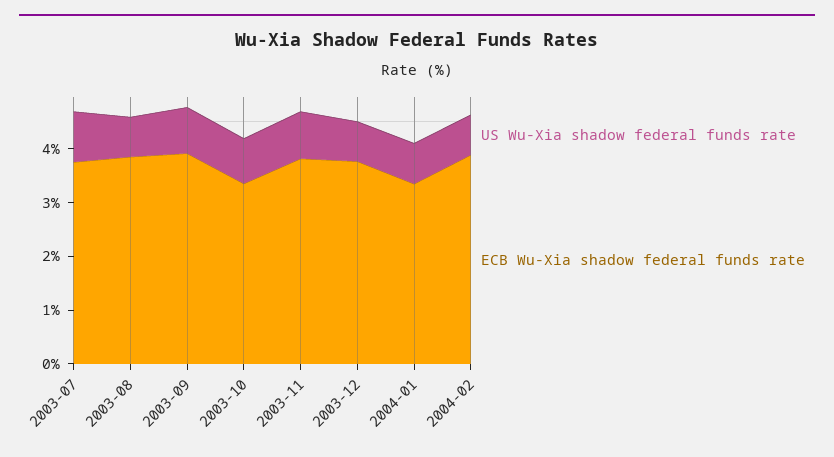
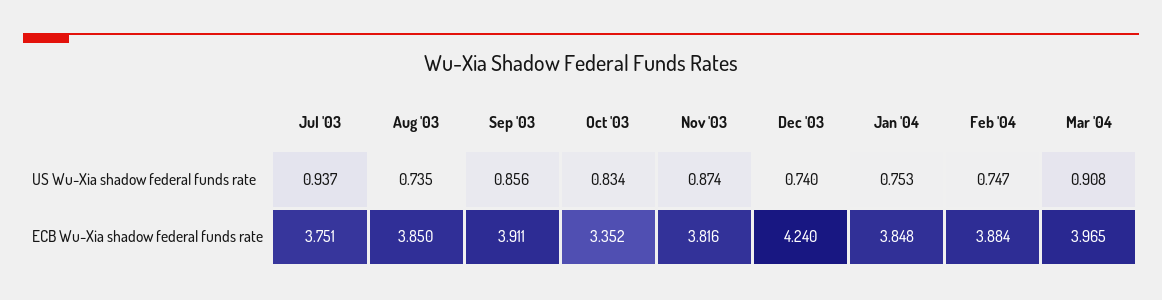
ECB Wu-Xia shadow federal funds rate, 2003-12: 3.8 -> 4.24
ECB Wu-Xia shadow federal funds rate, 2004-01: 3.4 -> 3.848
US Wu-Xia shadow federal funds rate, Mar '04: none -> 0.908
ECB Wu-Xia shadow federal funds rate, Mar '04: none -> 3.965

